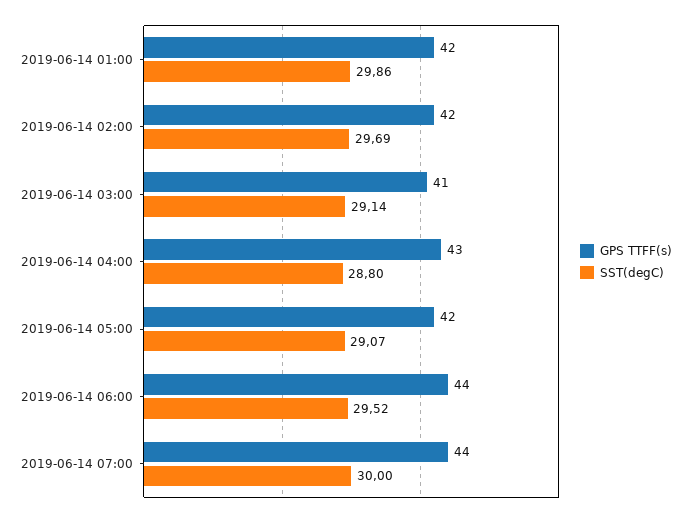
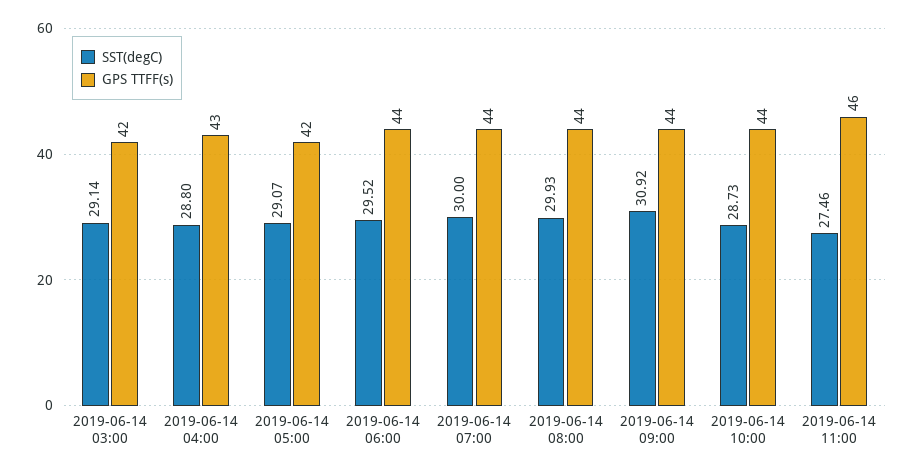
GPS TTFF(s), 2019-06-14 01:00: 42 -> none
SST(degC), 2019-06-14 01:00: 29.86 -> none
GPS TTFF(s), 2019-06-14 02:00: 42 -> none
SST(degC), 2019-06-14 02:00: 29.69 -> none
GPS TTFF(s), 2019-06-14 03:00: 41 -> 42
SST(degC), 2019-06-14 08:00: none -> 29.93
GPS TTFF(s), 2019-06-14 08:00: none -> 44
SST(degC), 2019-06-14 09:00: none -> 30.92
GPS TTFF(s), 2019-06-14 09:00: none -> 44
SST(degC), 2019-06-14 10:00: none -> 28.73
GPS TTFF(s), 2019-06-14 10:00: none -> 44
SST(degC), 2019-06-14 11:00: none -> 27.46
GPS TTFF(s), 2019-06-14 11:00: none -> 46

